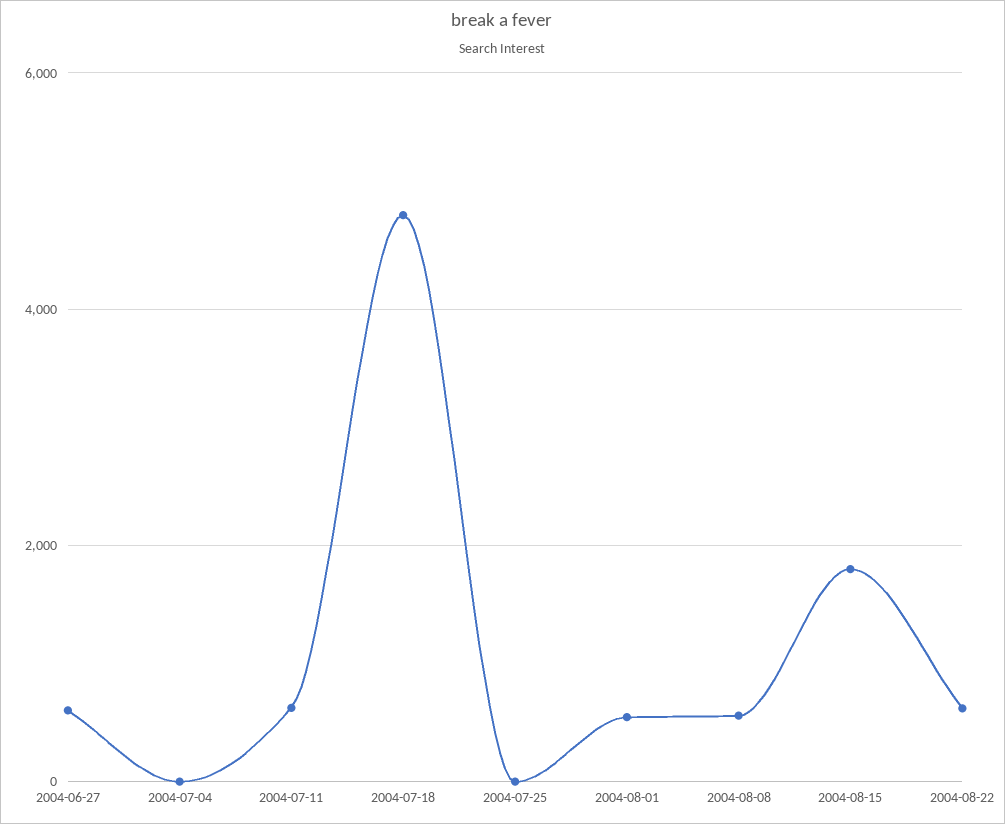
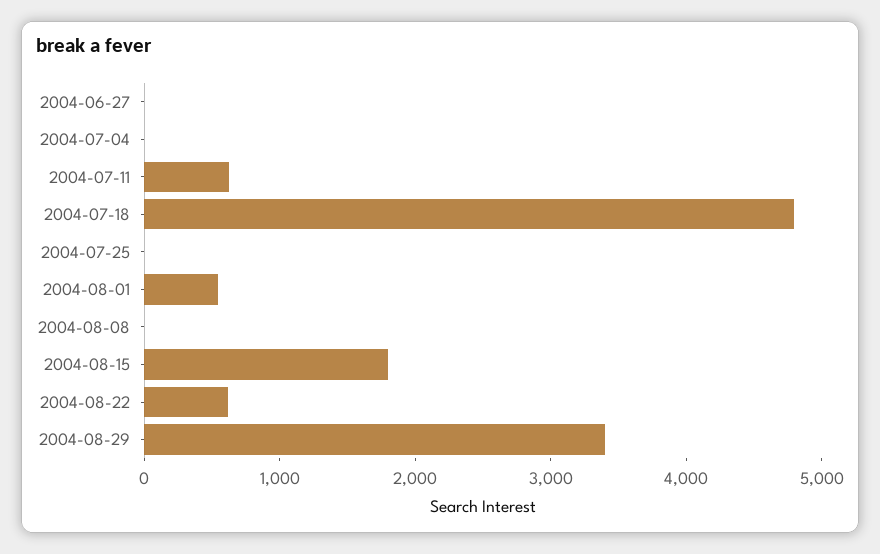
2004-06-27: 600 -> 0
2004-08-08: 600 -> 0
2004-08-29: none -> 3400

